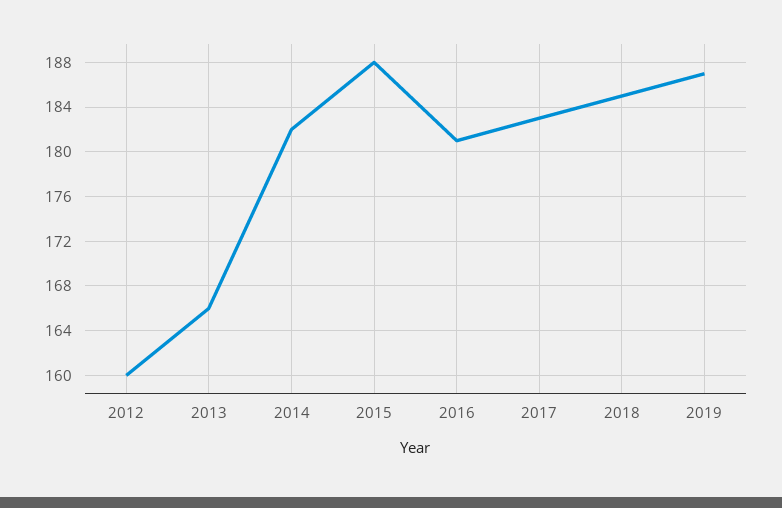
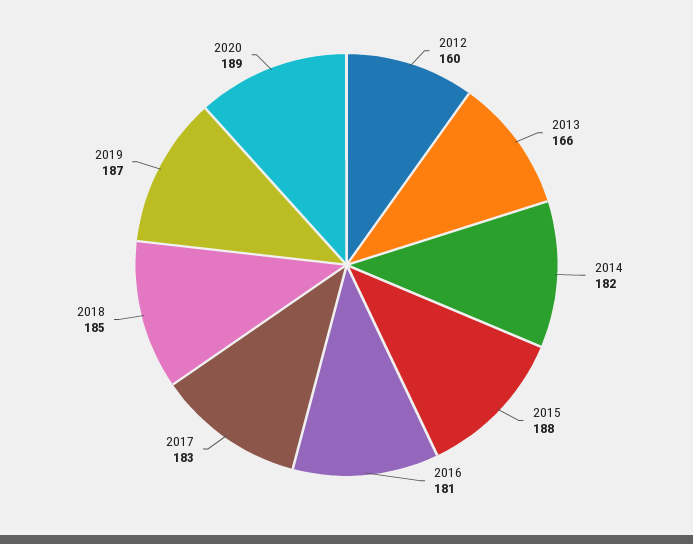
2020: none -> 189

